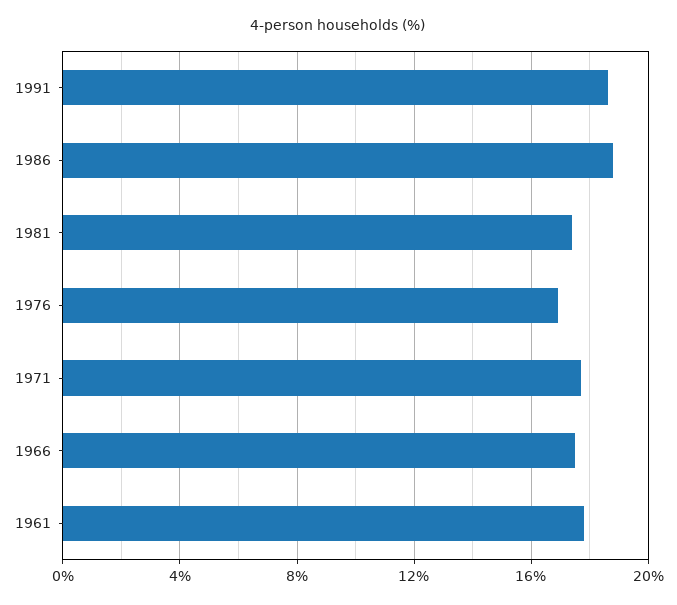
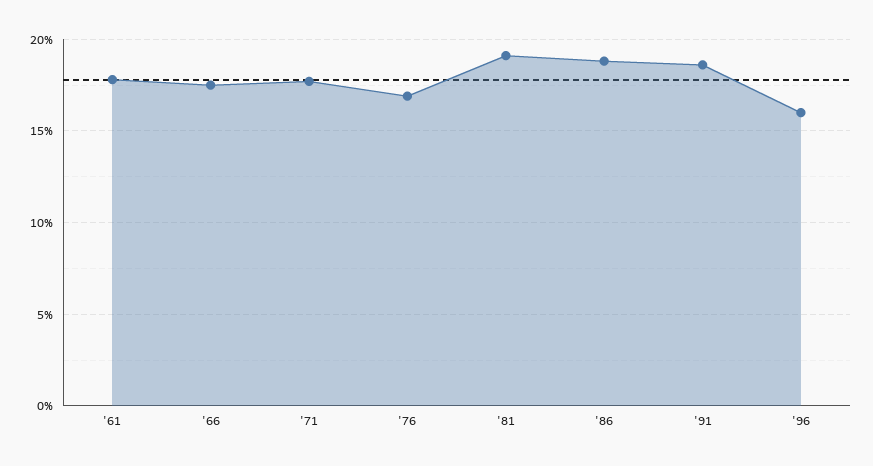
1981: 17.5 -> 19
'96: none -> 16

